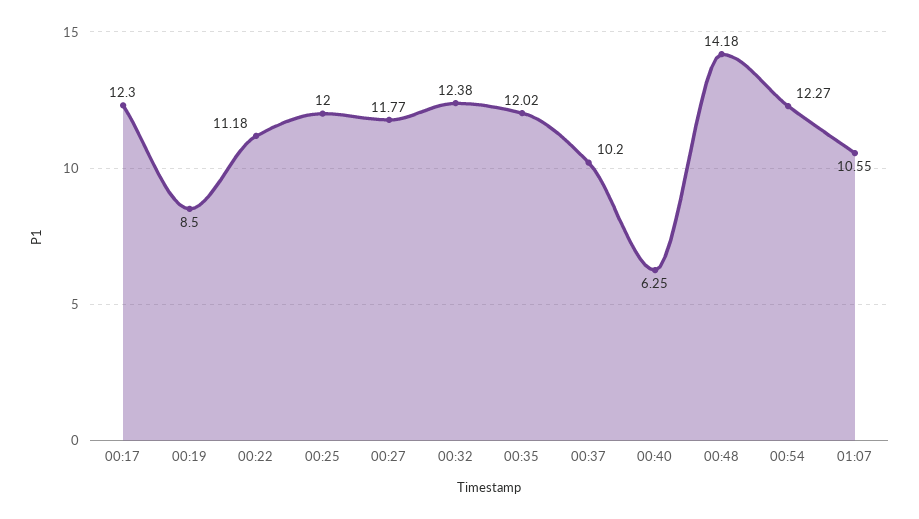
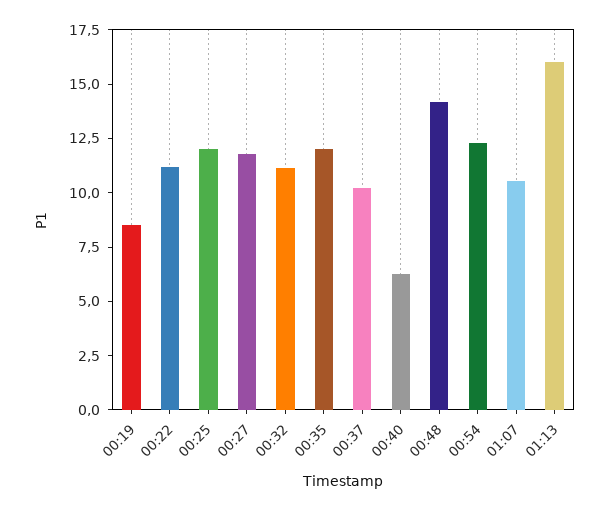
00:17: 12.3 -> none
00:32: 12.38 -> 11
01:13: none -> 16

